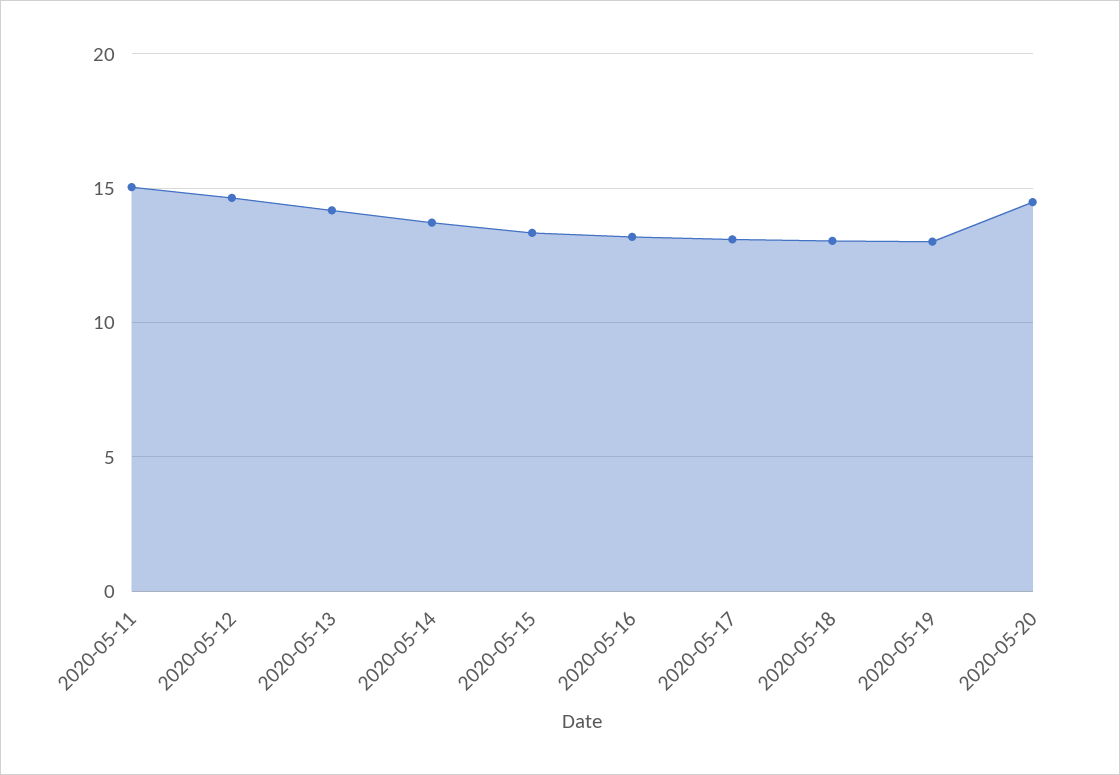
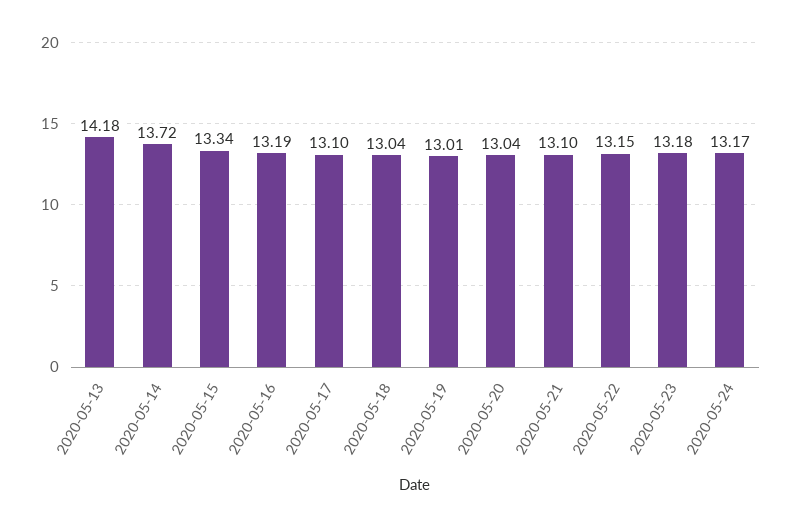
2020-05-11: 15 -> none
2020-05-12: 14.5 -> none
2020-05-20: 14.5 -> 13.04
2020-05-21: none -> 13.1
2020-05-22: none -> 13.15
2020-05-23: none -> 13.18
2020-05-24: none -> 13.17

